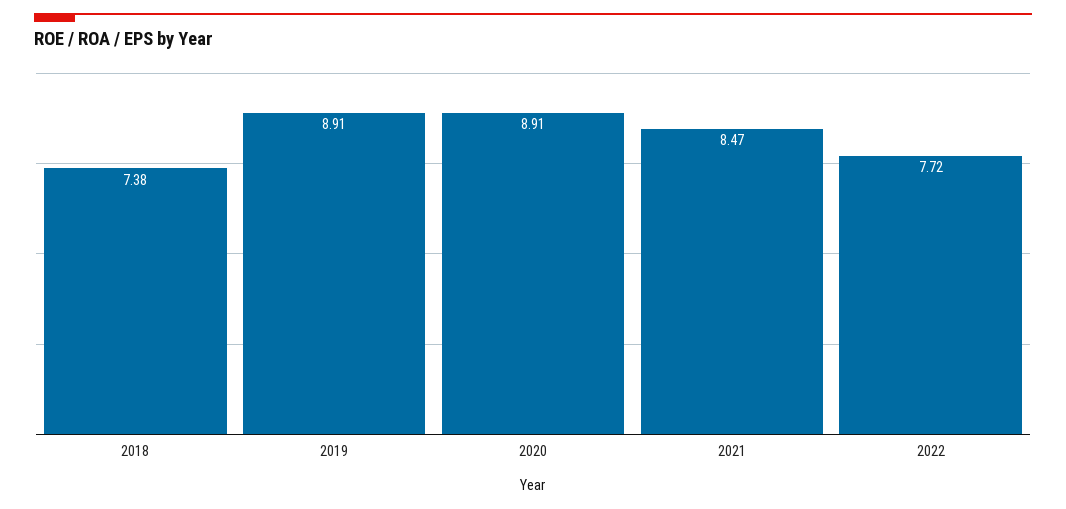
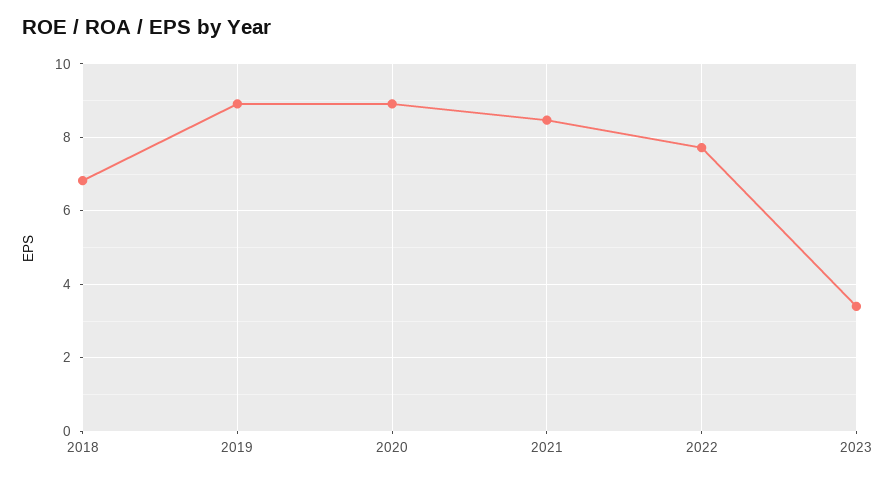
2018: 7.38 -> 6.8
2023: none -> 3.4

